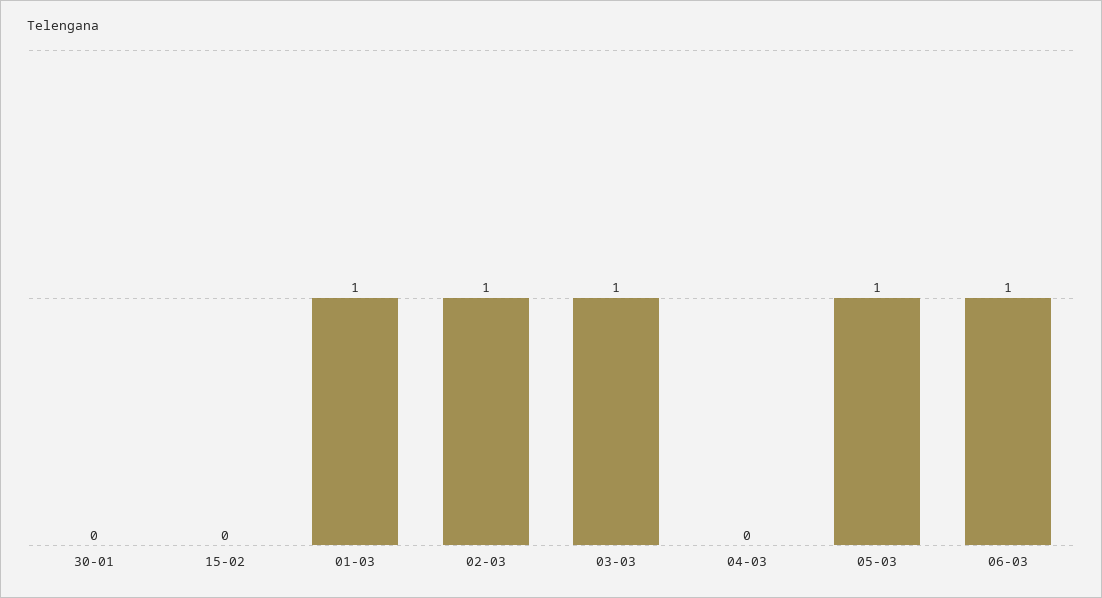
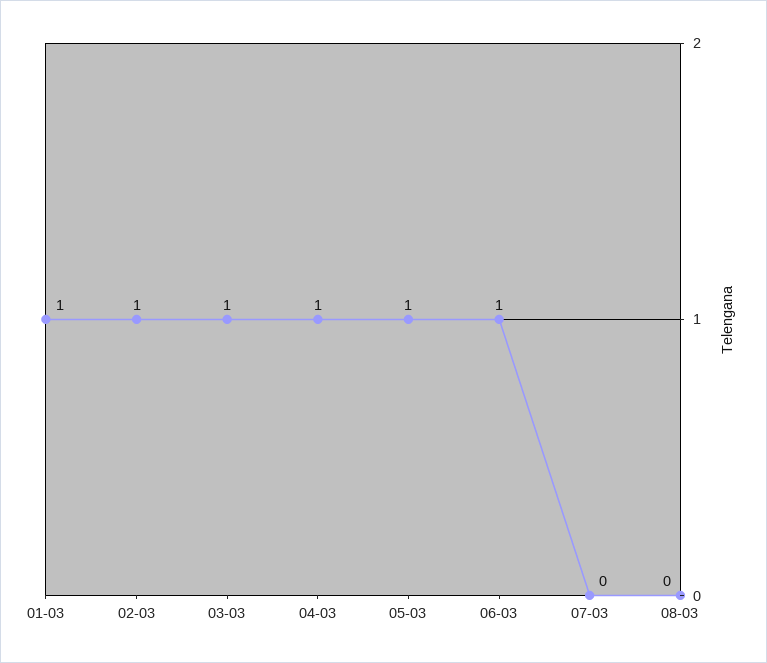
30-01: 0 -> none
15-02: 0 -> none
04-03: 0 -> 1
07-03: none -> 0
08-03: none -> 0

